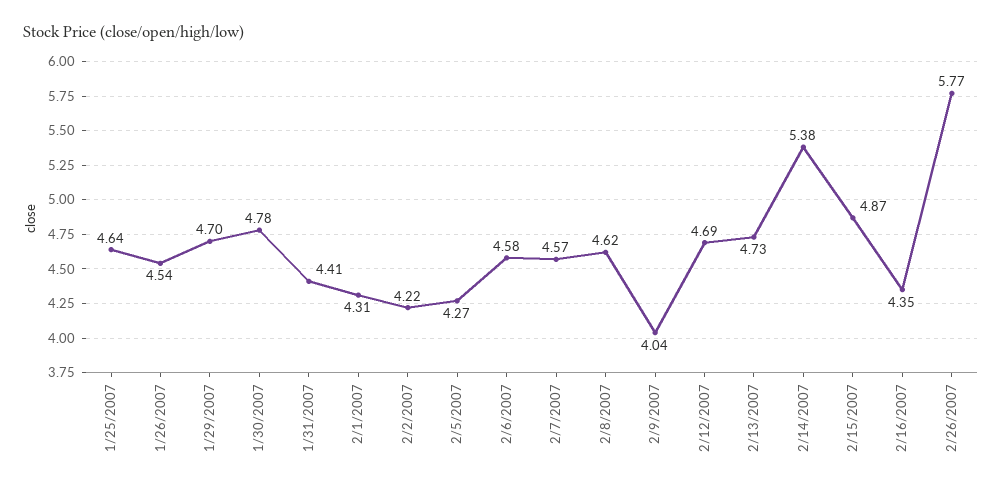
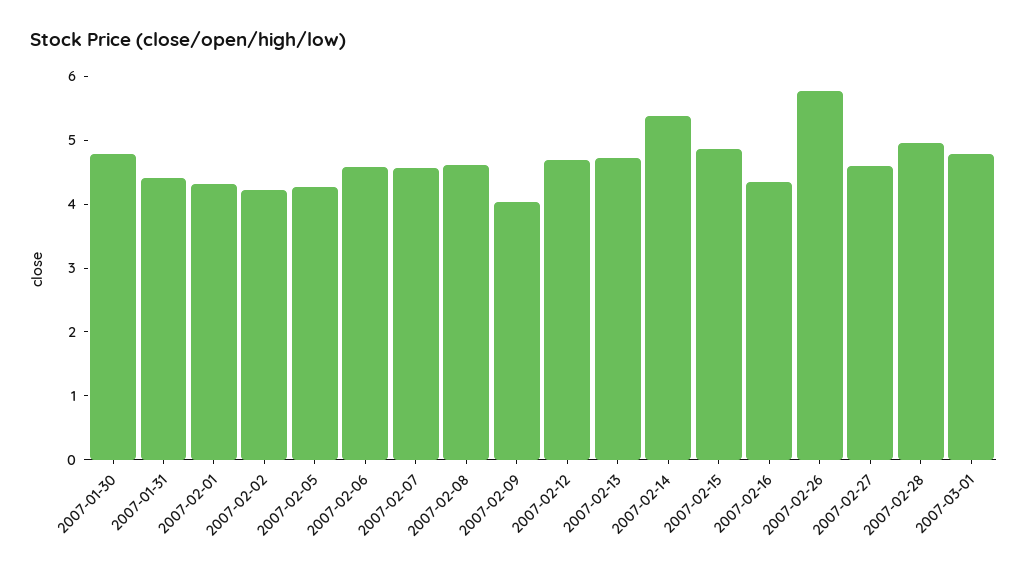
1/25/2007: 4.64 -> none
1/26/2007: 4.54 -> none
1/29/2007: 4.7 -> none
2007-02-27: none -> 4.6
2007-02-28: none -> 5
2007-03-01: none -> 4.8

